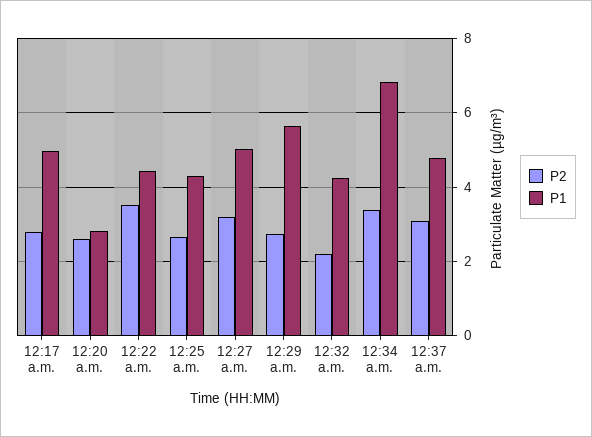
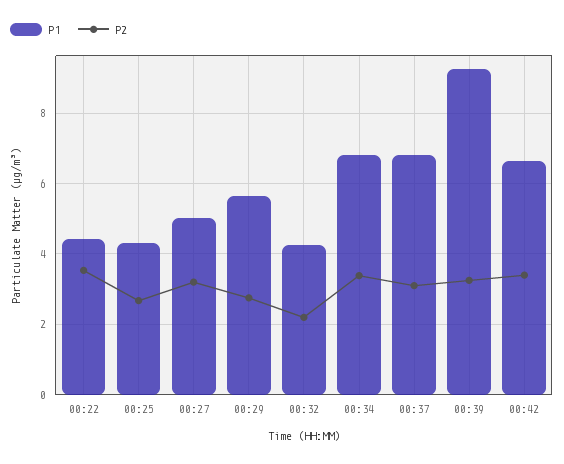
P2, 12:17 a.m.: 2.8 -> none
P1, 12:17 a.m.: 5 -> none
P2, 12:20 a.m.: 2.6 -> none
P1, 12:20 a.m.: 2.8 -> none
P1, 12:37 a.m.: 4.8 -> 6.8
P1, 00:39: none -> 9.2
P2, 00:39: none -> 3.2
P1, 00:42: none -> 6.6
P2, 00:42: none -> 3.4

